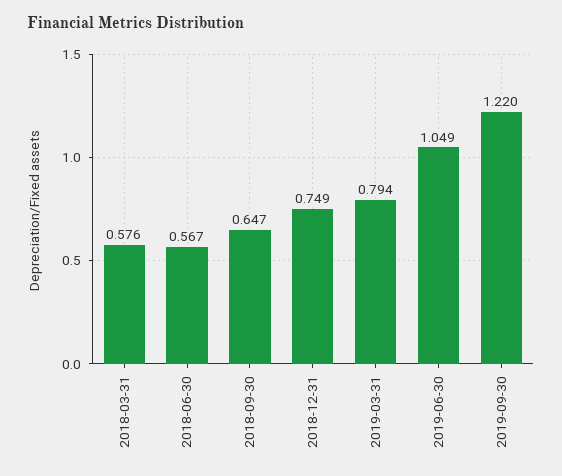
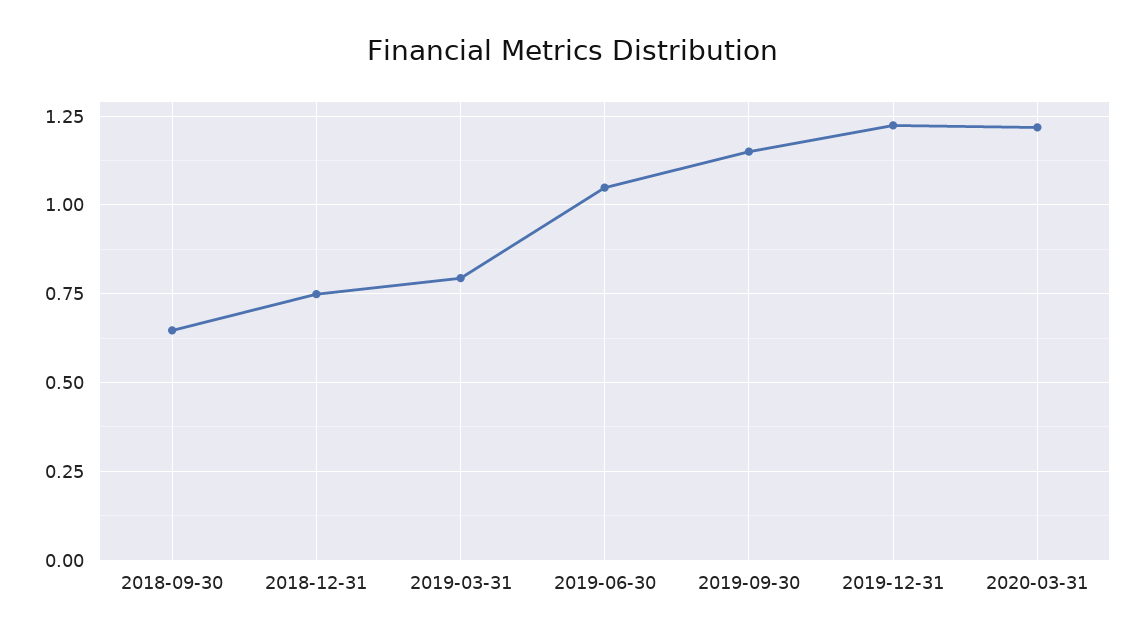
2018-03-31: 0.576 -> none
2018-06-30: 0.567 -> none
2019-09-30: 1.22 -> 1.15
2019-12-31: none -> 1.225
2020-03-31: none -> 1.225

